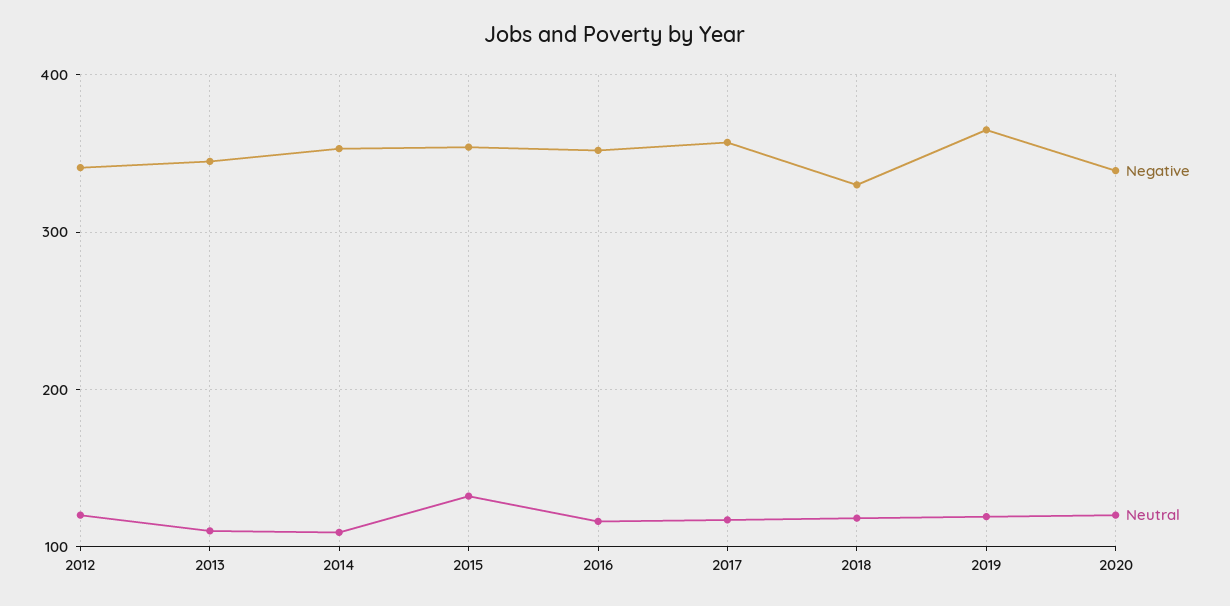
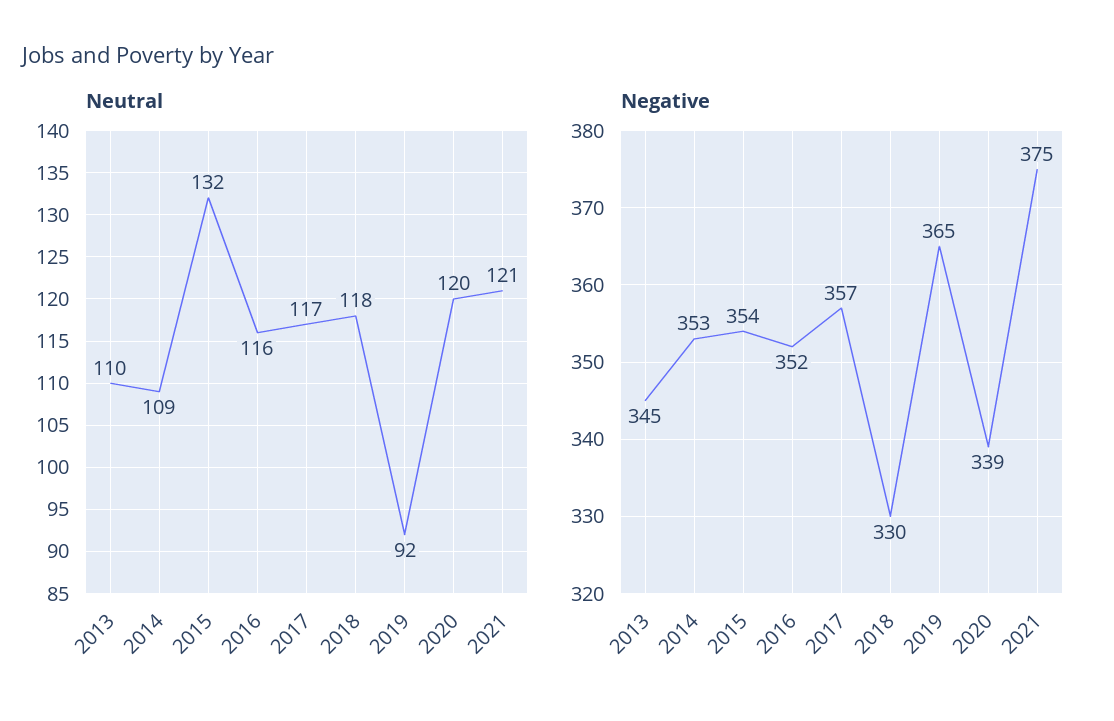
Negative, 2012: 340 -> none
Neutral, 2012: 120 -> none
Neutral, 2019: 120 -> 92
Neutral, 2021: none -> 121
Negative, 2021: none -> 375

